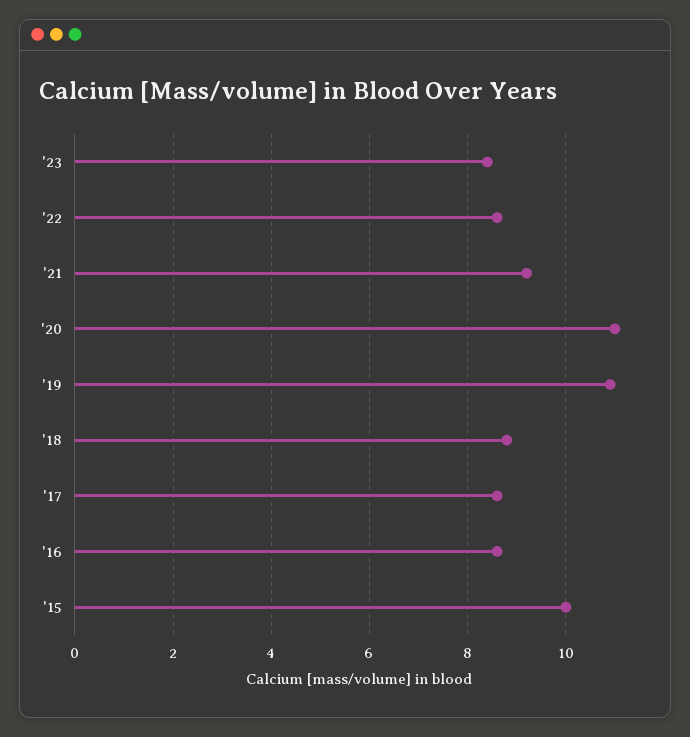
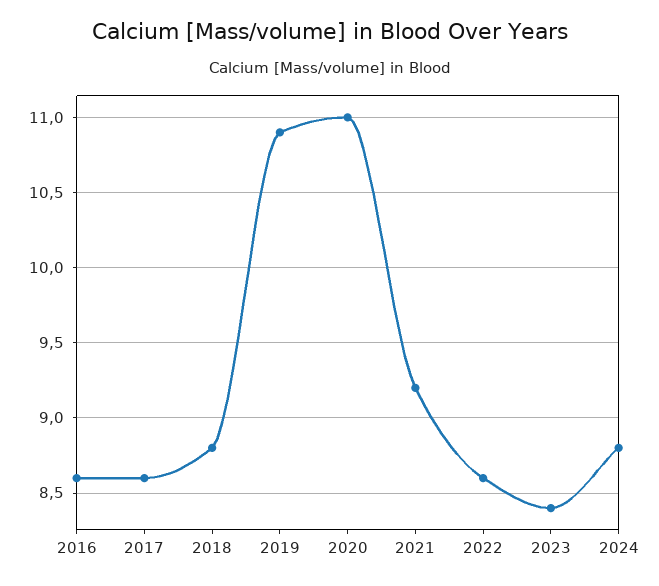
'15: 10 -> none
2024: none -> 8.8

